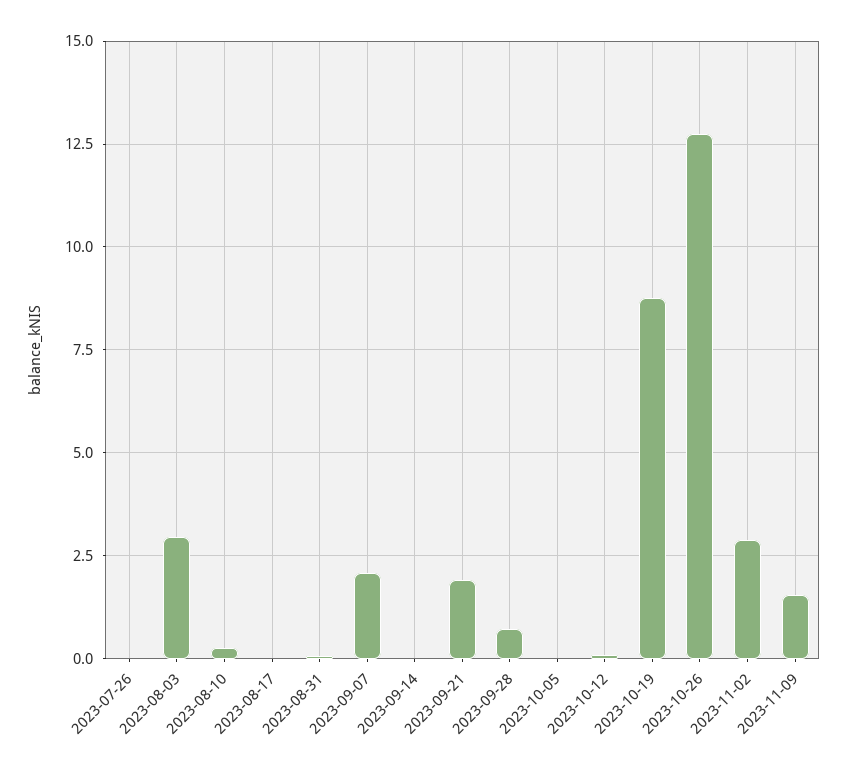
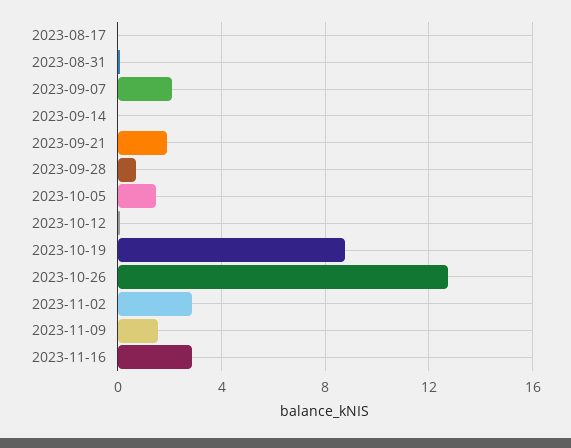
2023-07-26: 0 -> none
2023-08-03: 3 -> none
2023-08-10: 0.25 -> none
2023-10-05: 0 -> 1.5
2023-11-16: none -> 3

